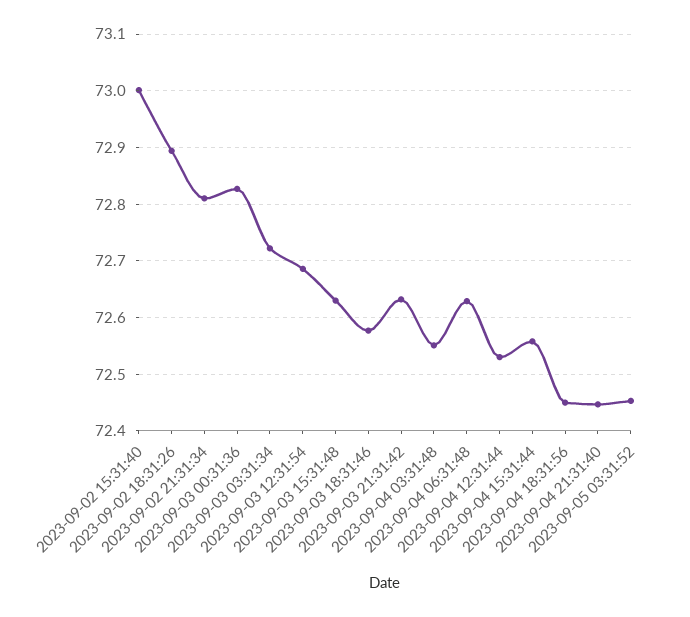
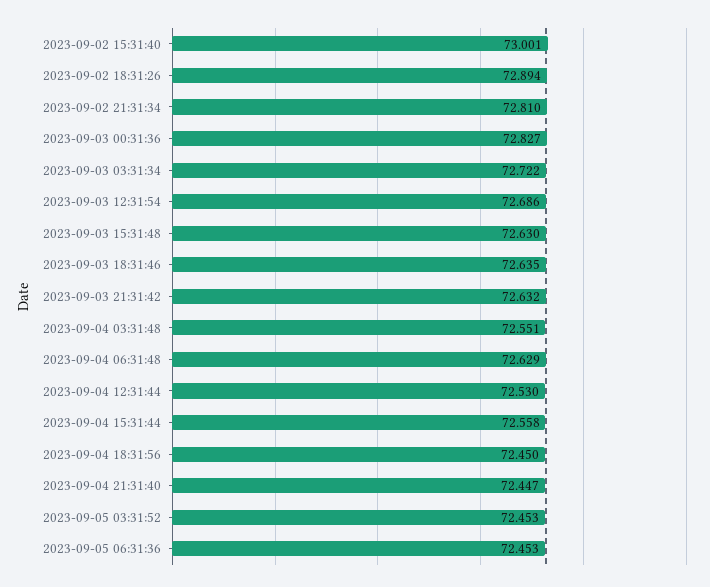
2023-09-03 18:31:46: 72.58 -> 72.635
2023-09-05 06:31:36: none -> 72.453

